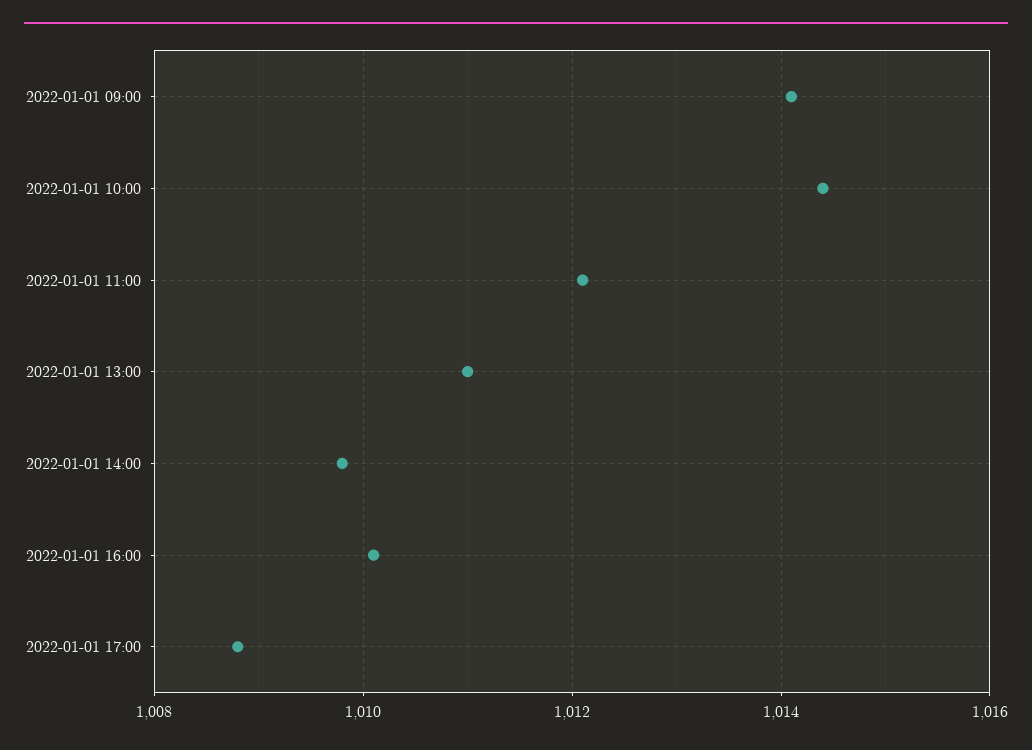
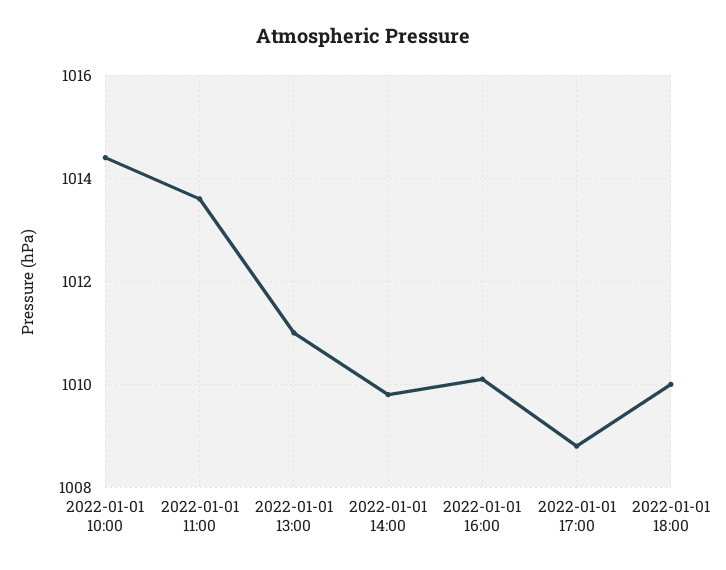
2022-01-01 09:00: 1014 -> none
2022-01-01 11:00: 1012 -> 1013.5
2022-01-01 18:00: none -> 1010

